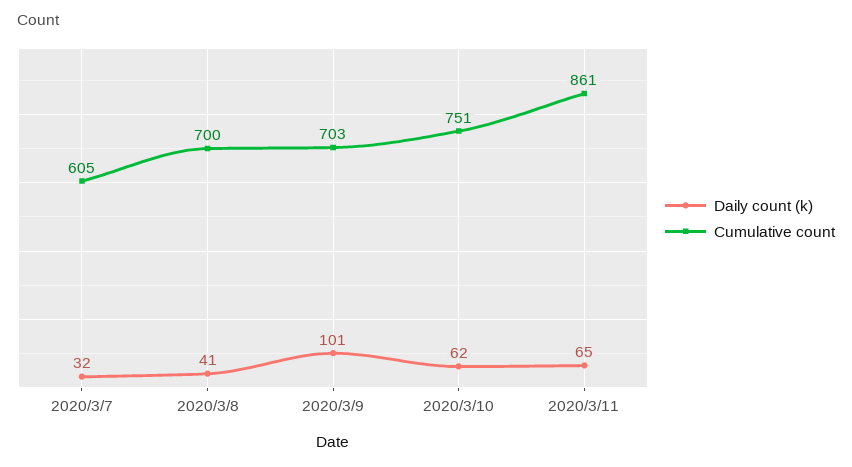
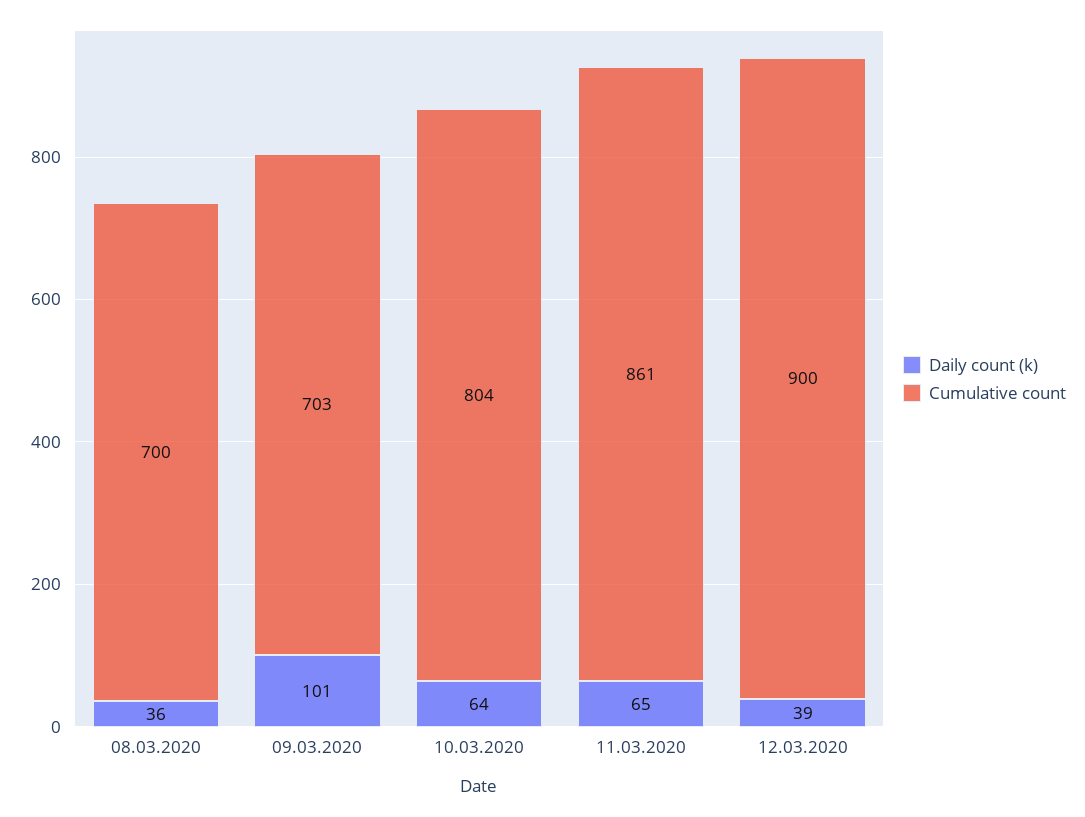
Daily count (k), 2020/3/7: 32 -> none
Cumulative count, 2020/3/7: 605 -> none
Daily count (k), 2020/3/8: 41 -> 36
Daily count (k), 2020/3/10: 62 -> 64
Cumulative count, 2020/3/10: 751 -> 804
Daily count (k), 12.03.2020: none -> 39
Cumulative count, 12.03.2020: none -> 900

